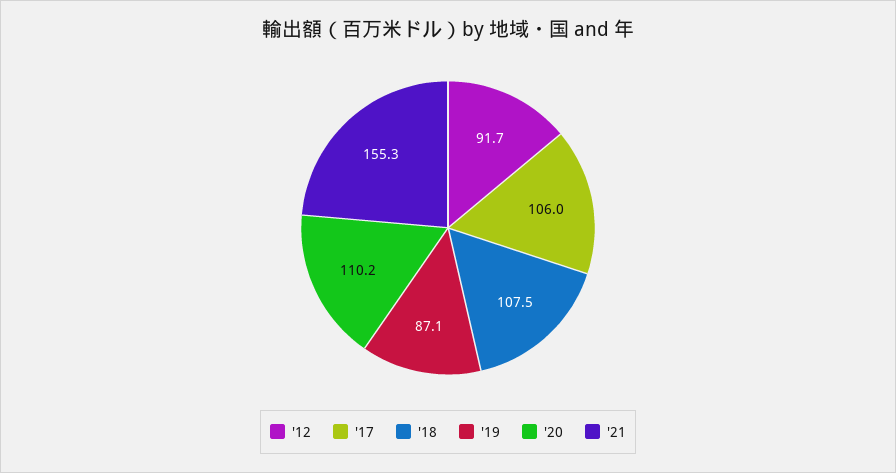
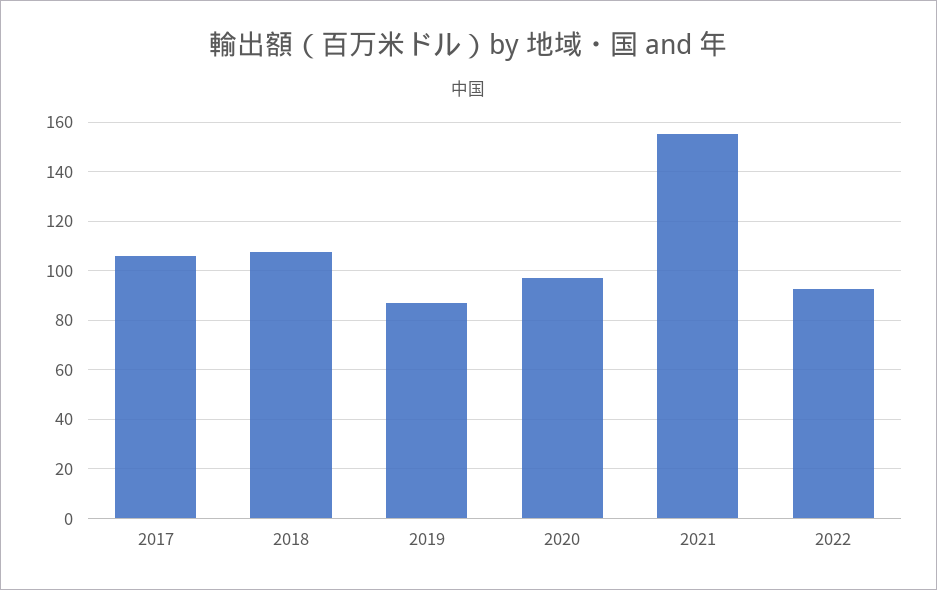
'12: 91.7 -> none
'20: 110.2 -> 97.5
2022: none -> 92.5

